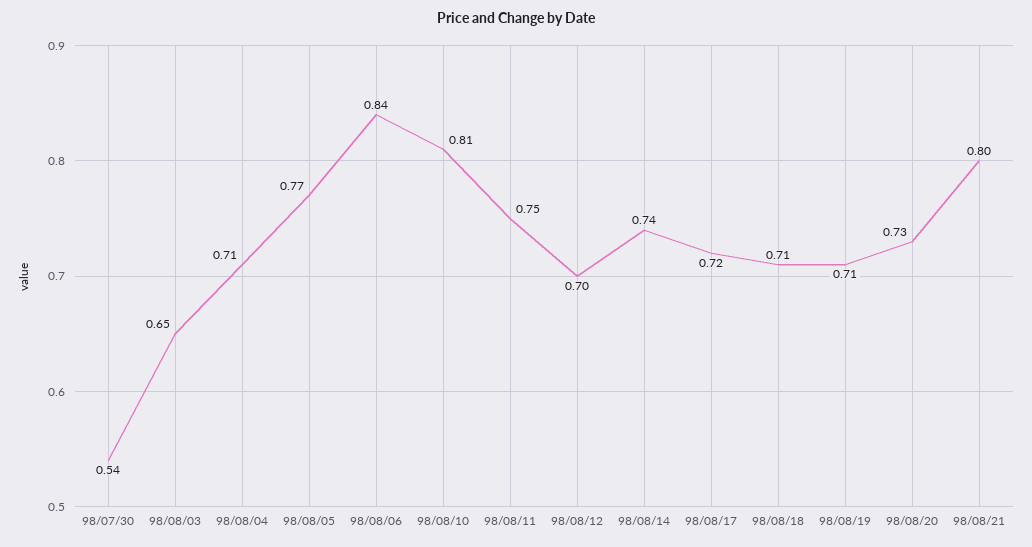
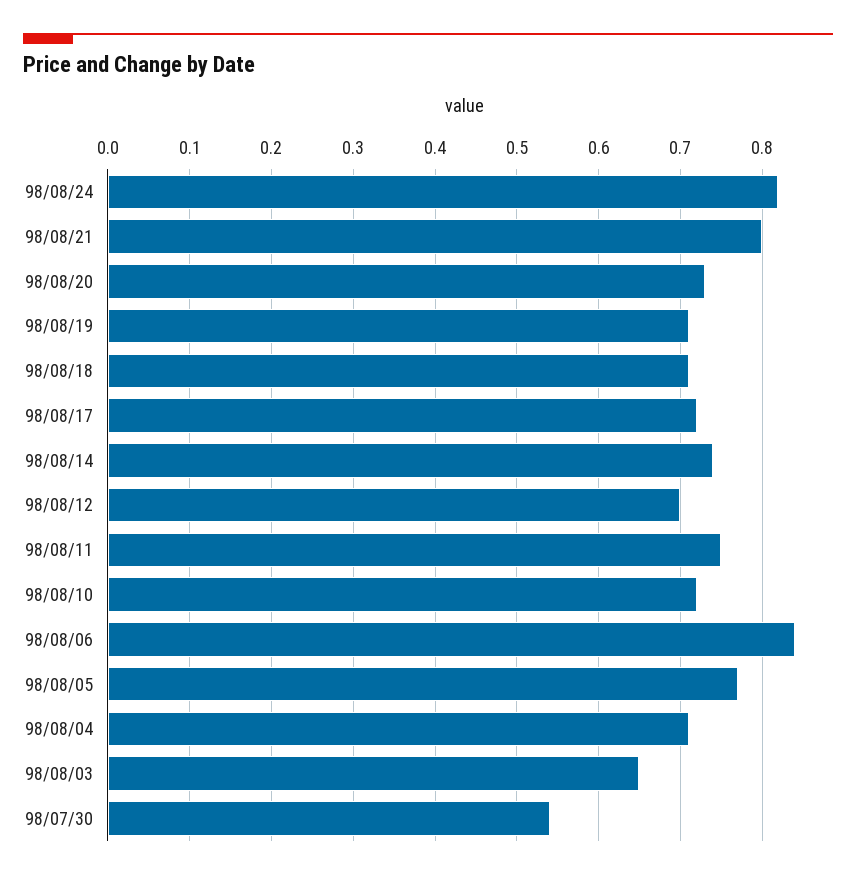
98/08/10: 0.81 -> 0.72
98/08/24: none -> 0.82

